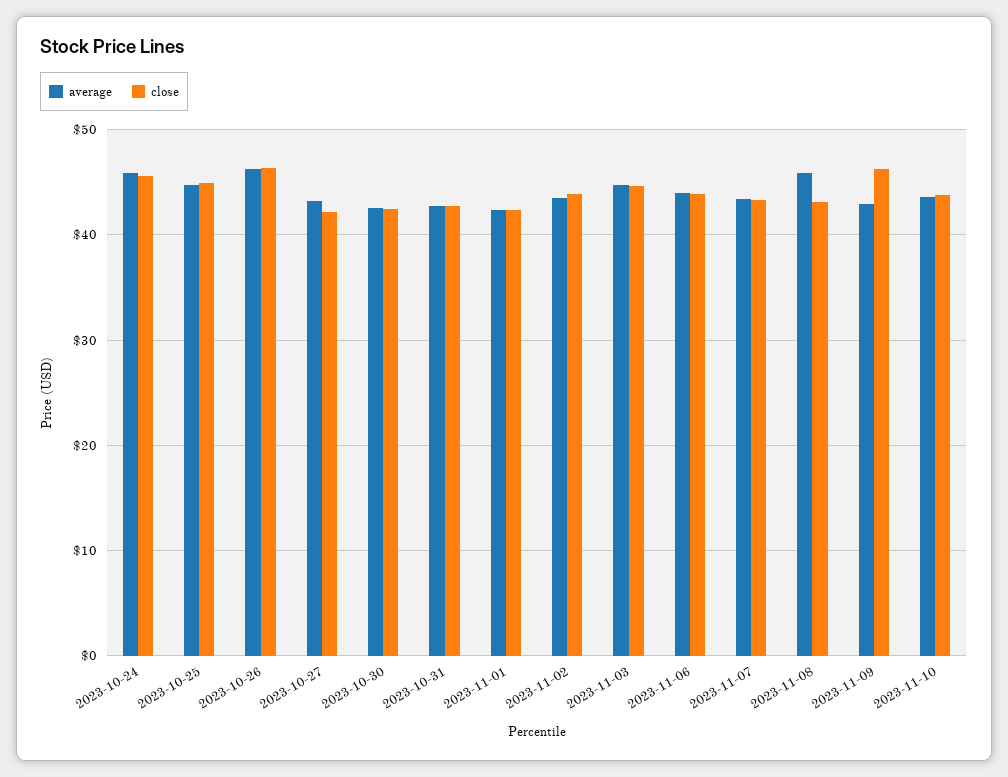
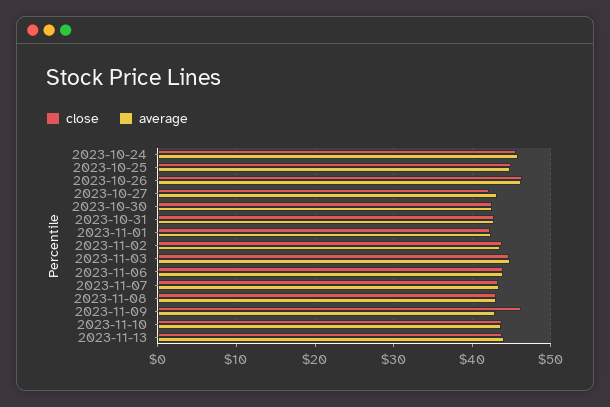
average, 2023-11-08: 46 -> 43
close, 2023-11-13: none -> 44
average, 2023-11-13: none -> 44

